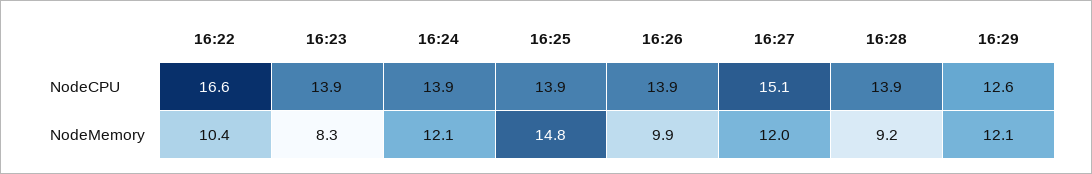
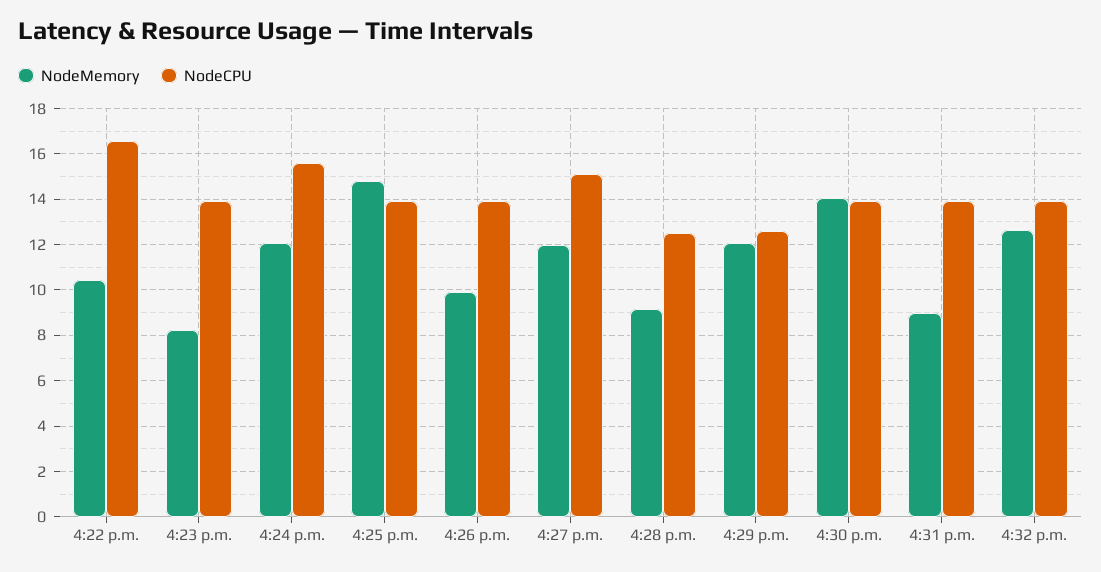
NodeCPU, 16:24: 13.9 -> 15.5
NodeCPU, 16:28: 13.9 -> 12.5
NodeMemory, 4:30 p.m.: none -> 14
NodeCPU, 4:30 p.m.: none -> 14
NodeMemory, 4:31 p.m.: none -> 9
NodeCPU, 4:31 p.m.: none -> 14
NodeMemory, 4:32 p.m.: none -> 12.5
NodeCPU, 4:32 p.m.: none -> 14

